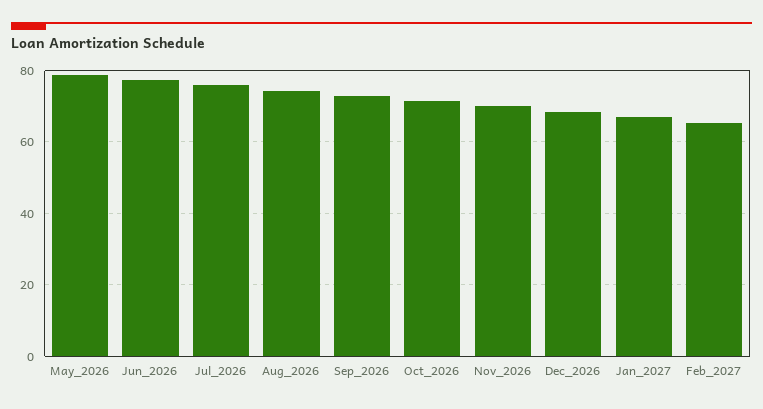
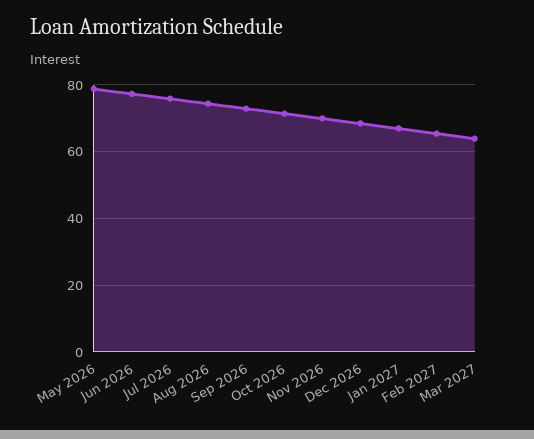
Mar 2027: none -> 64

